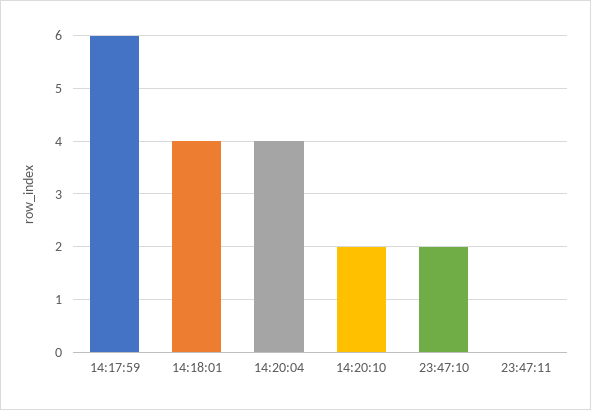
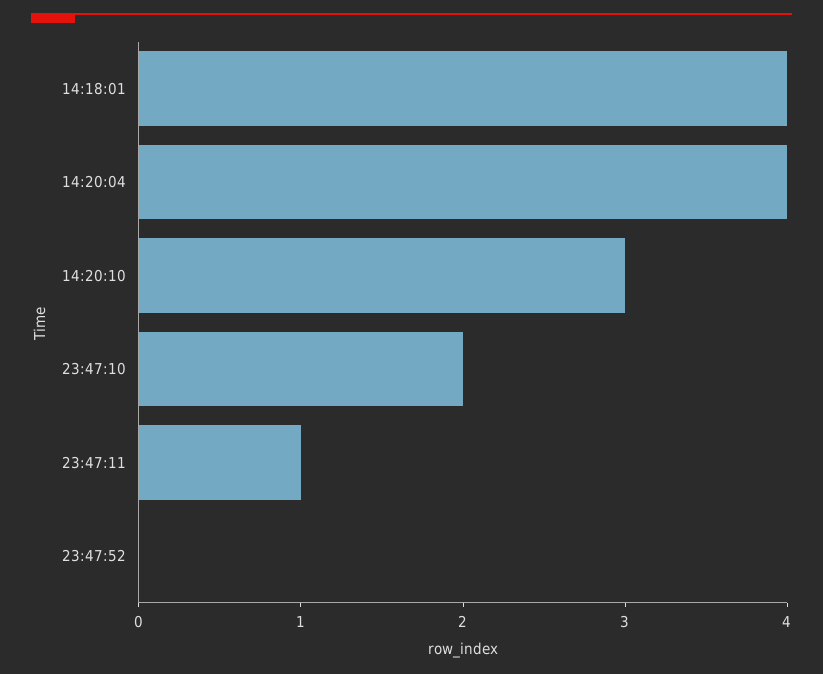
14:17:59: 6 -> none
14:20:10: 2 -> 3
23:47:11: 0 -> 1
23:47:52: none -> 0

